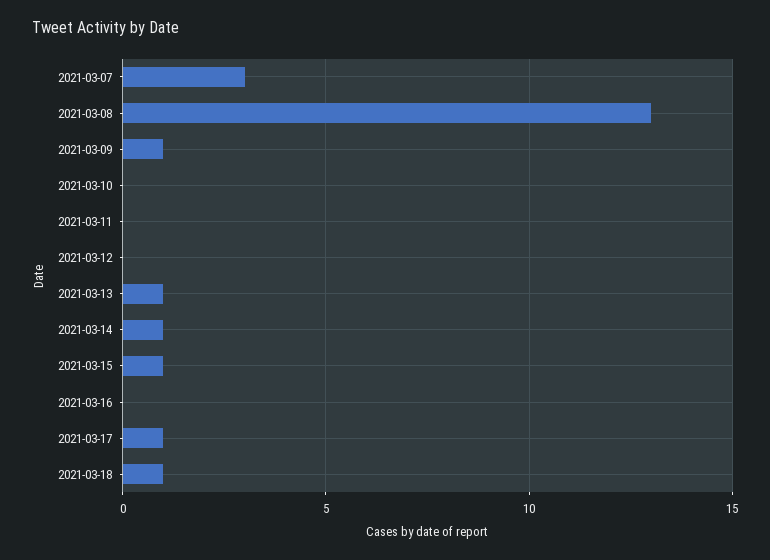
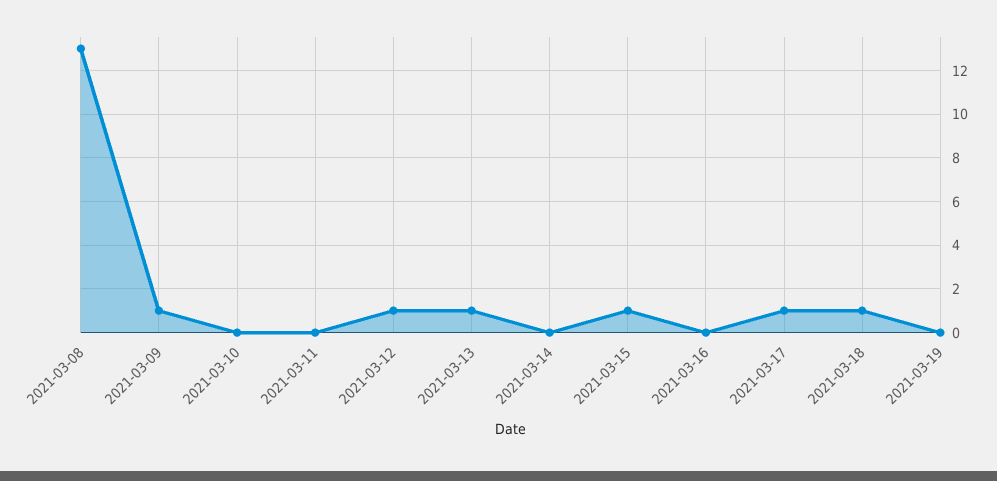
2021-03-07: 3 -> none
2021-03-12: 0 -> 1
2021-03-14: 1 -> 0
2021-03-19: none -> 0

